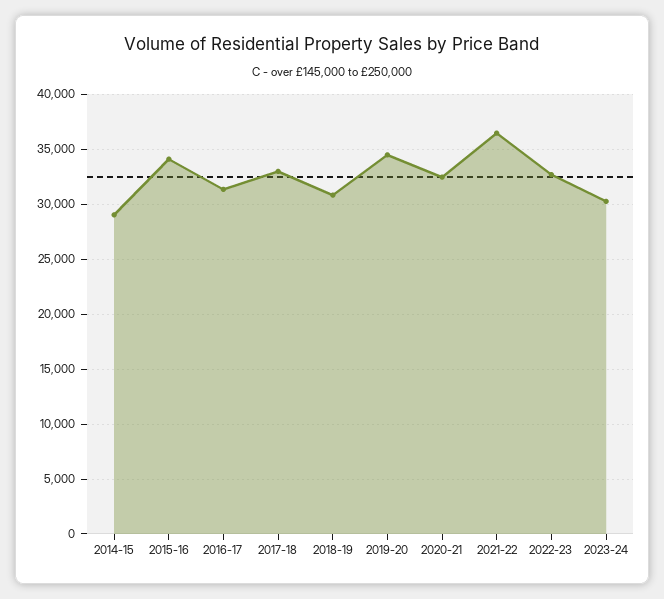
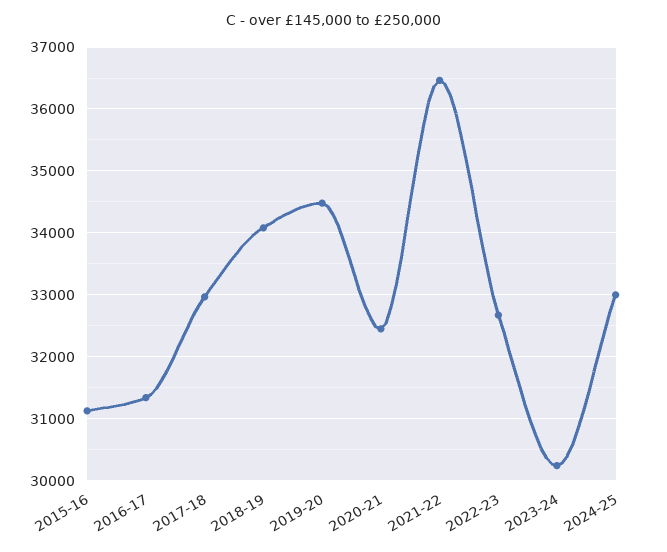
2014-15: 29000 -> none
2015-16: 34000 -> 31100
2018-19: 31000 -> 34100
2024-25: none -> 33000

